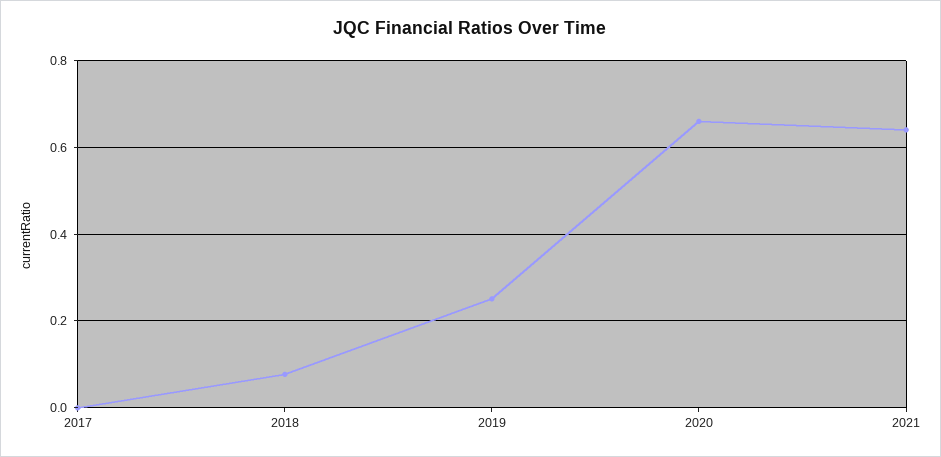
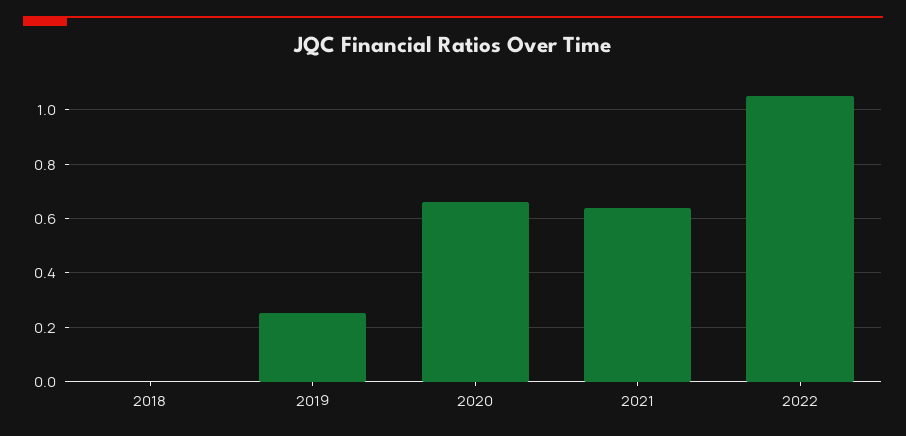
2017: 0 -> none
2018: 0.08 -> 0
2022: none -> 1.05

